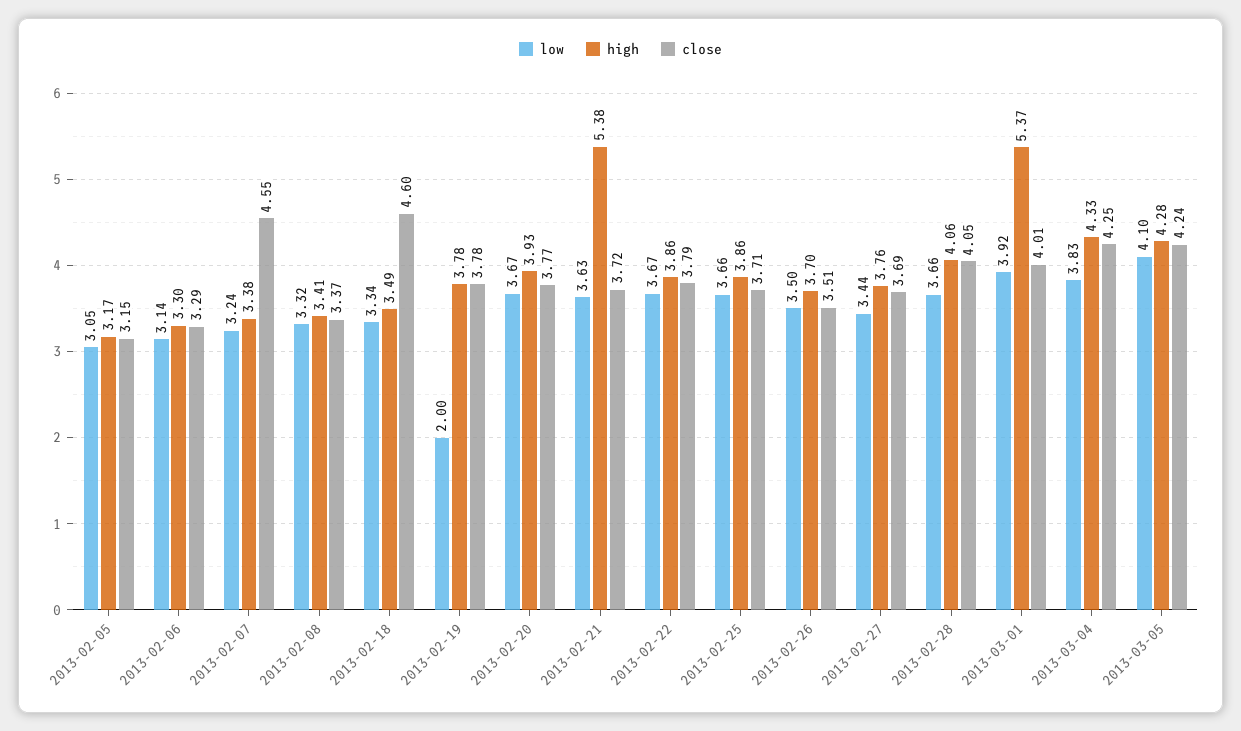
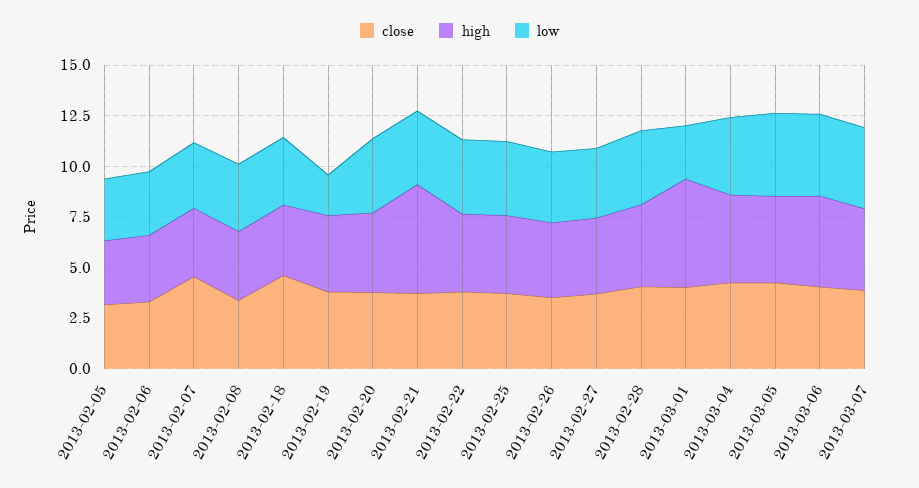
low, 2013-03-01: 3.92 -> 2.5
close, 2013-03-06: none -> 4
high, 2013-03-06: none -> 4.5
low, 2013-03-06: none -> 4
close, 2013-03-07: none -> 4
high, 2013-03-07: none -> 4
low, 2013-03-07: none -> 4

